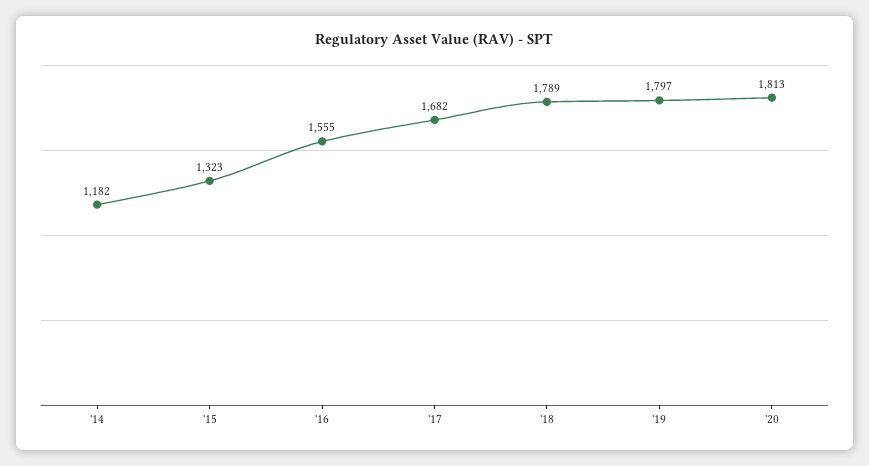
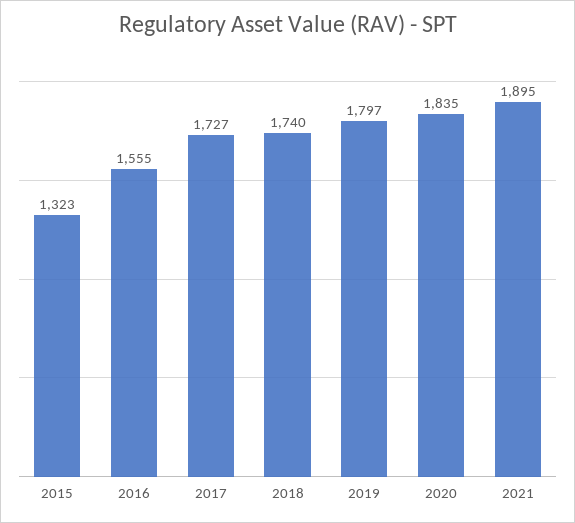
'14: 1182 -> none
'17: 1682 -> 1727
'18: 1789 -> 1740
'20: 1813 -> 1835
2021: none -> 1895

